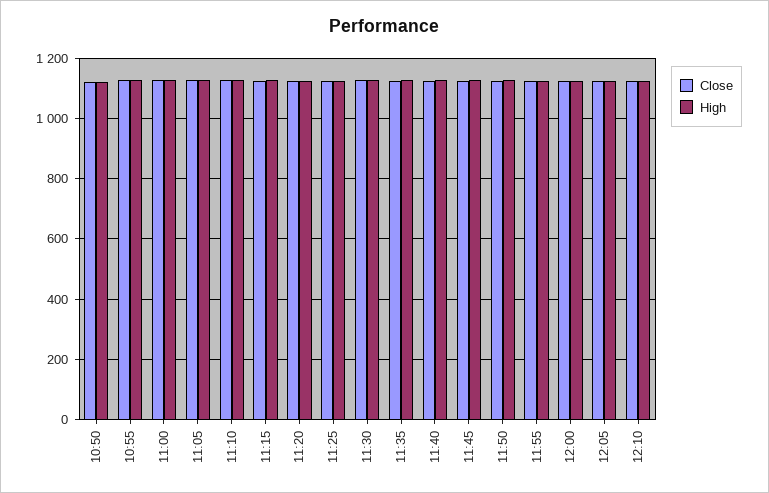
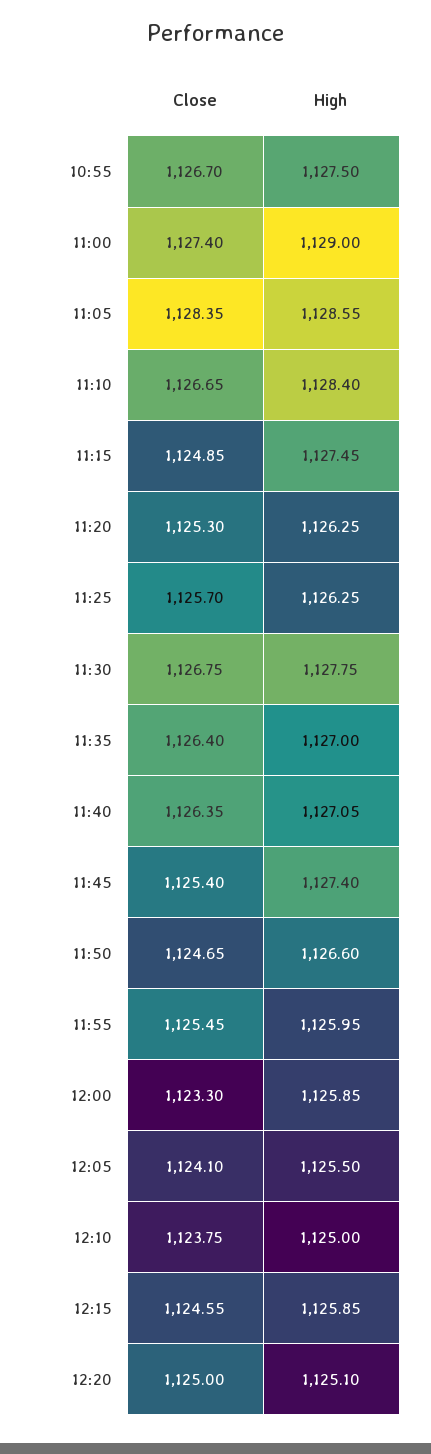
Close, 10:50: 1120 -> none
High, 10:50: 1120 -> none
Close, 12:15: none -> 1124.55
High, 12:15: none -> 1125.85
Close, 12:20: none -> 1125
High, 12:20: none -> 1125.1

